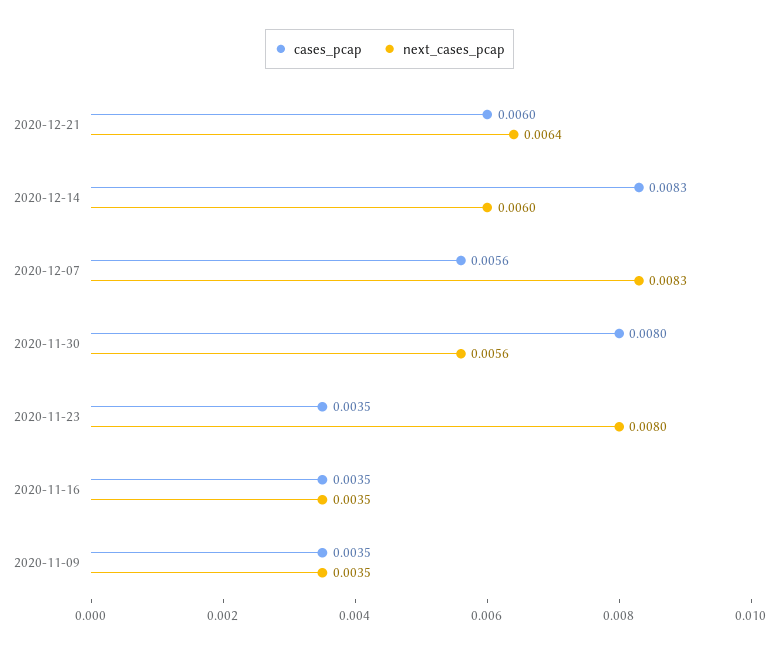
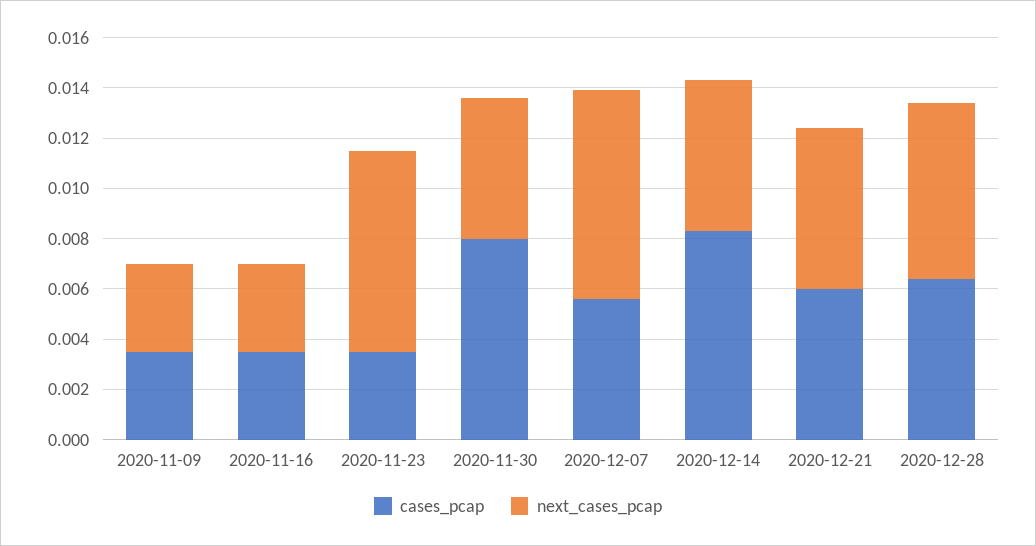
cases_pcap, 2020-12-28: none -> 0.0065
next_cases_pcap, 2020-12-28: none -> 0.007

